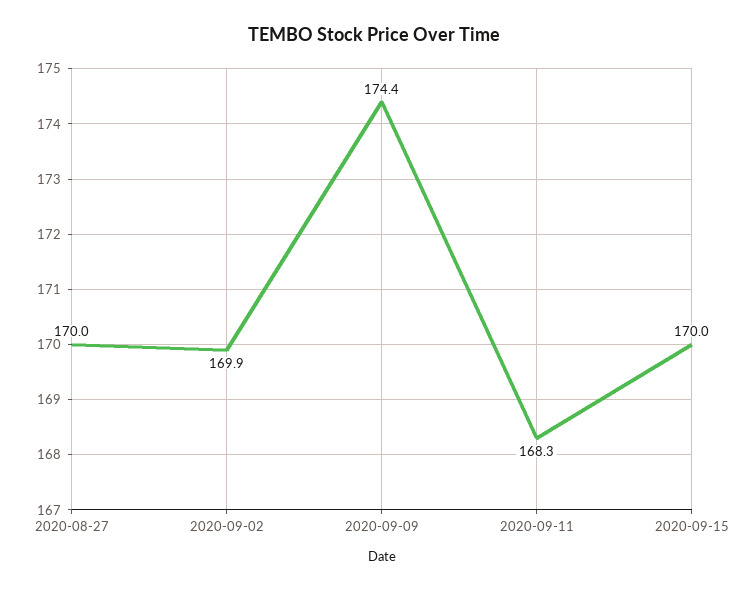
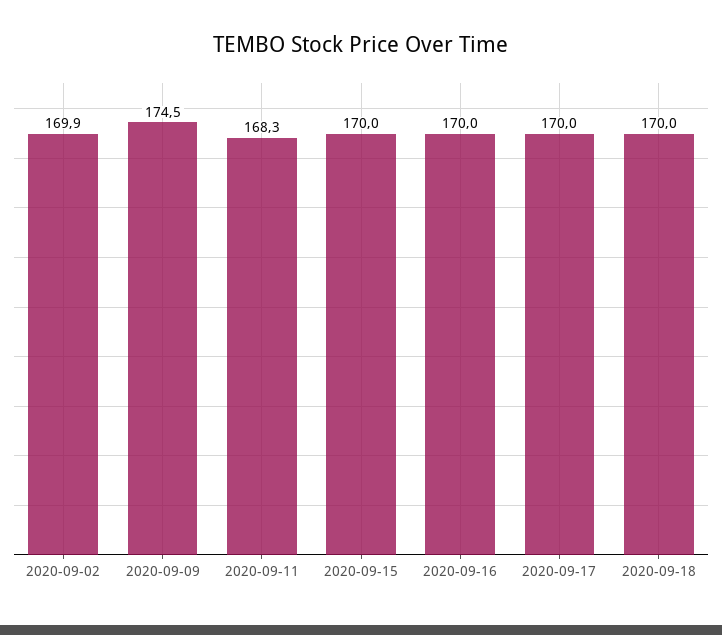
2020-08-27: 170 -> none
2020-09-09: 174.4 -> 174.5
2020-09-16: none -> 170
2020-09-17: none -> 170
2020-09-18: none -> 170

